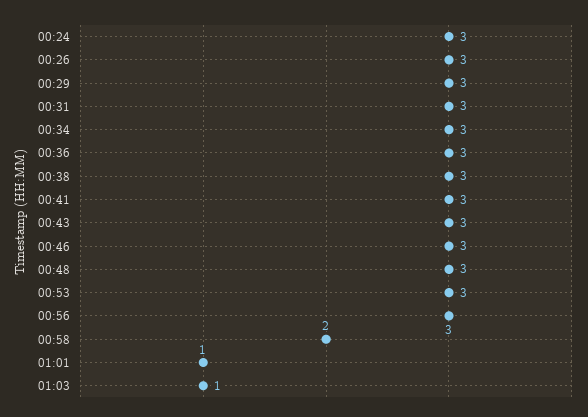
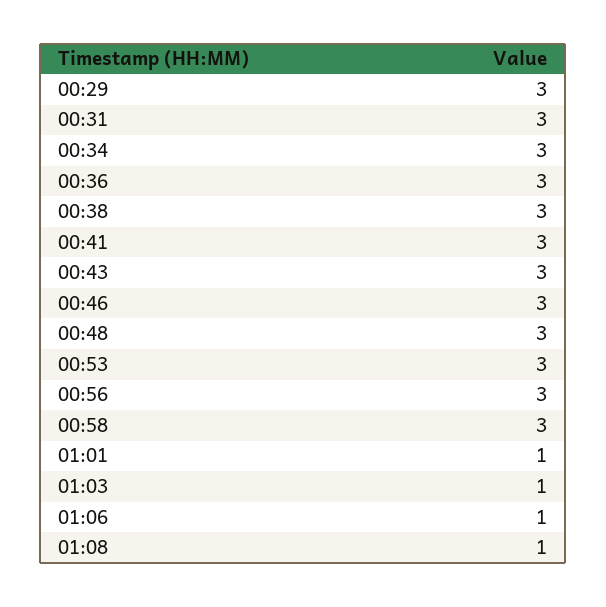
00:24: 3 -> none
00:26: 3 -> none
00:58: 2 -> 3
01:06: none -> 1
01:08: none -> 1

